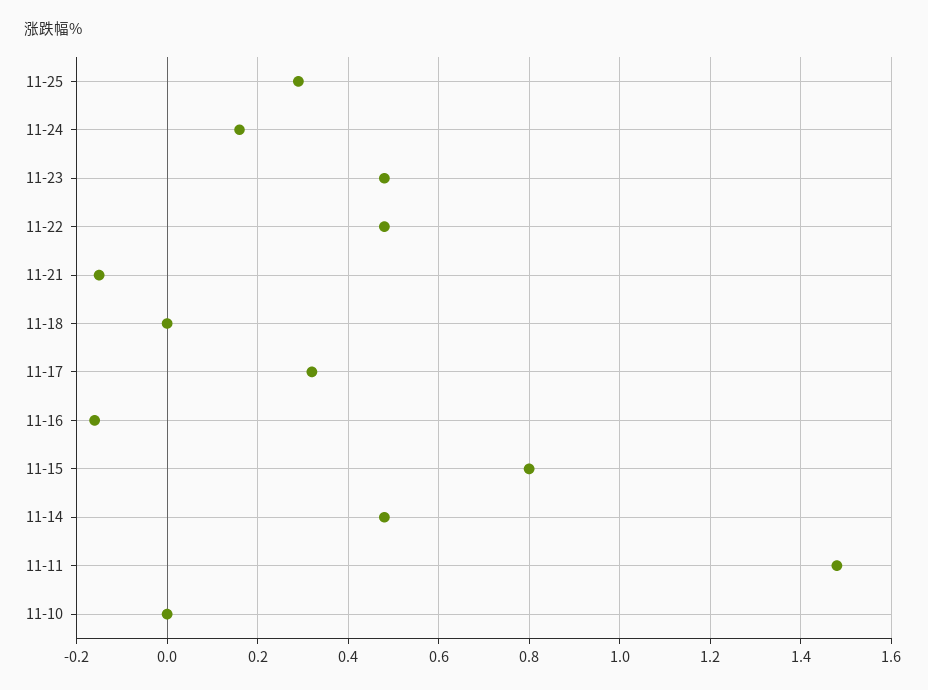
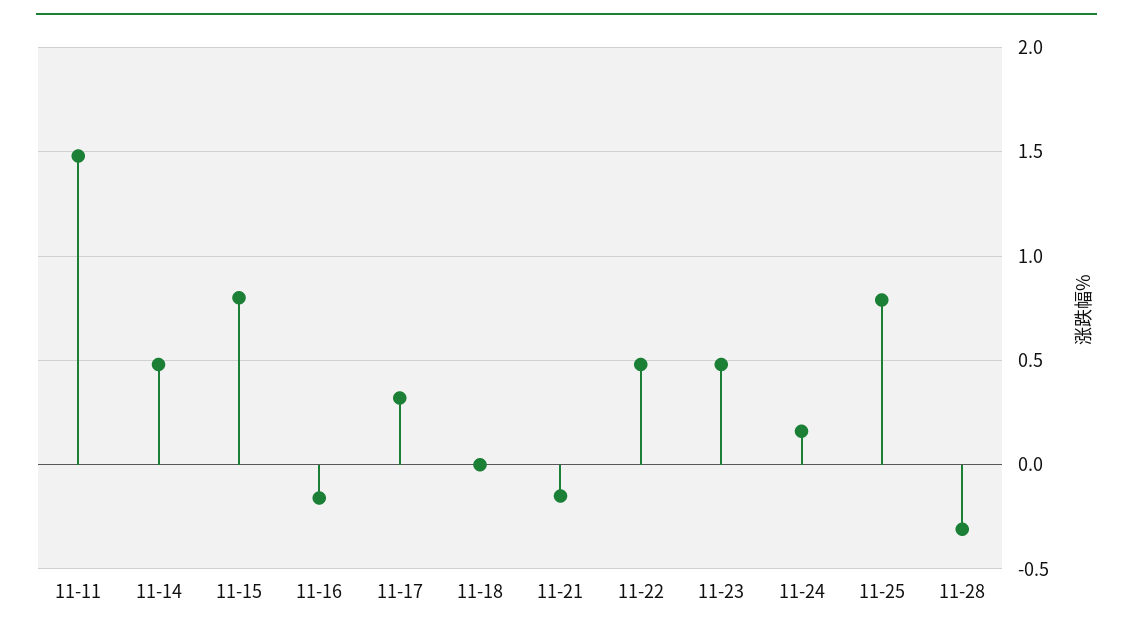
11-25: 0.3 -> 0.8
11-10: 0 -> none
11-28: none -> -0.3

